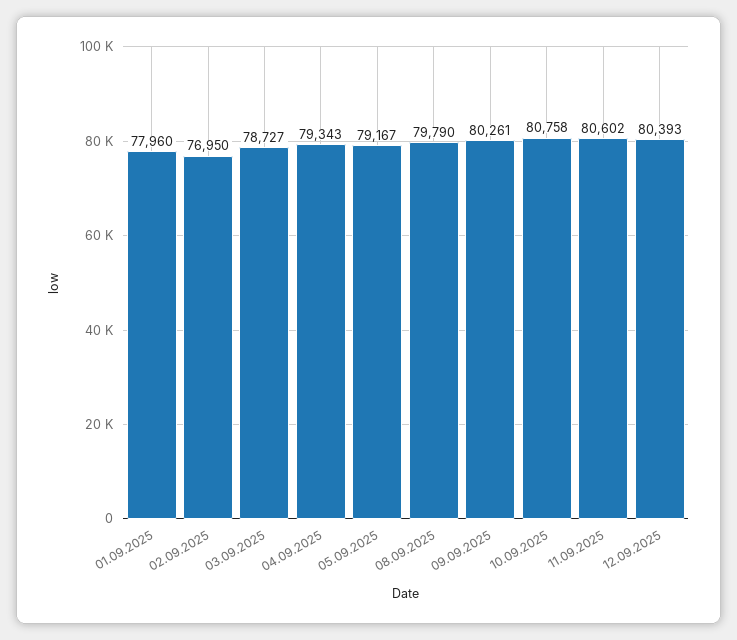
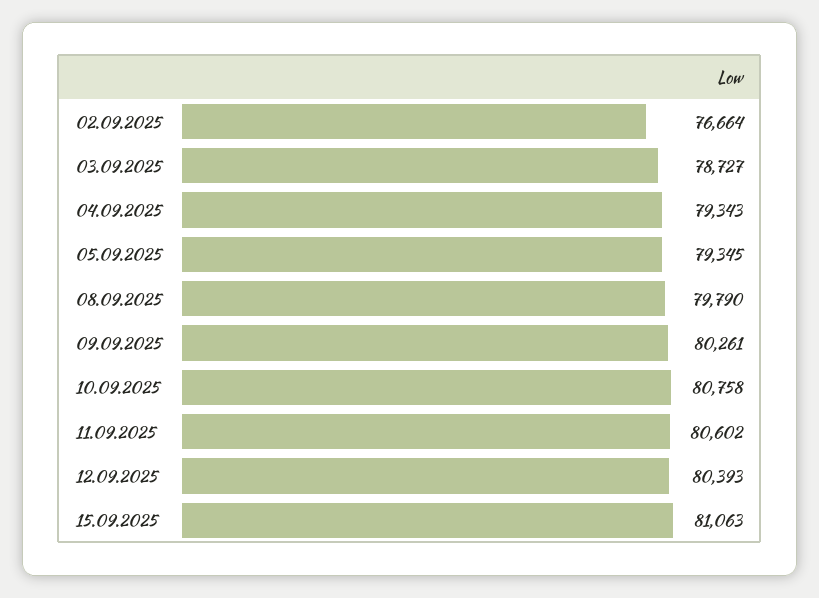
01.09.2025: 77960 -> none
02.09.2025: 76950 -> 76664
05.09.2025: 79167 -> 79345
15.09.2025: none -> 81063

